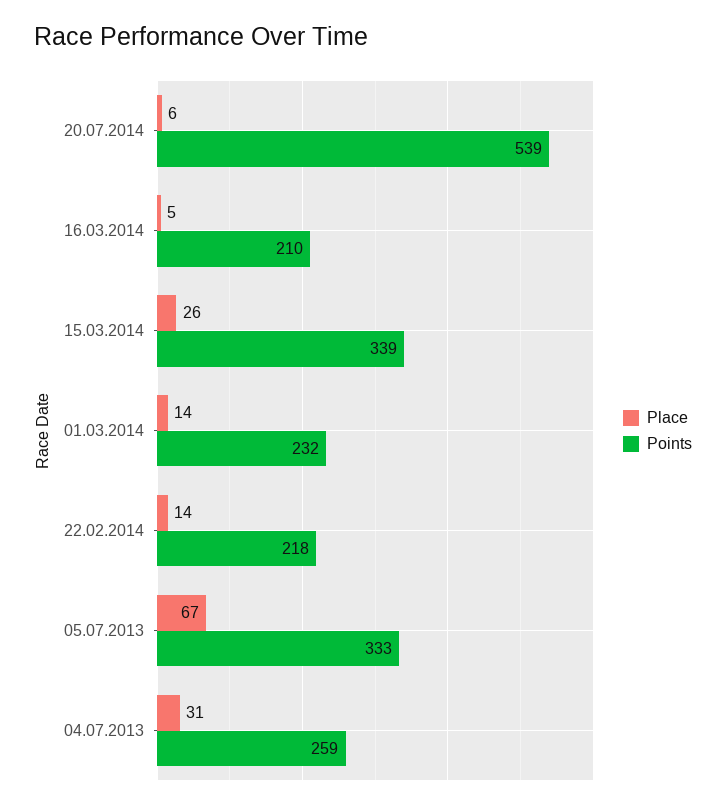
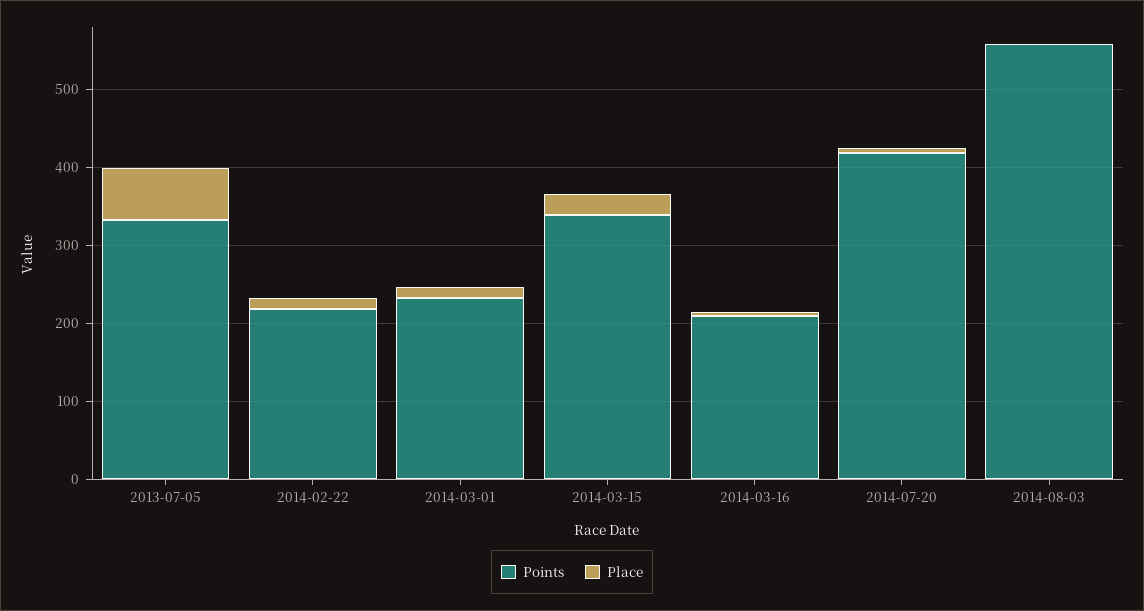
Points, 20.07.2014: 539 -> 420
Place, 04.07.2013: 31 -> none
Points, 04.07.2013: 259 -> none
Points, 2014-08-03: none -> 560
Place, 2014-08-03: none -> 0

